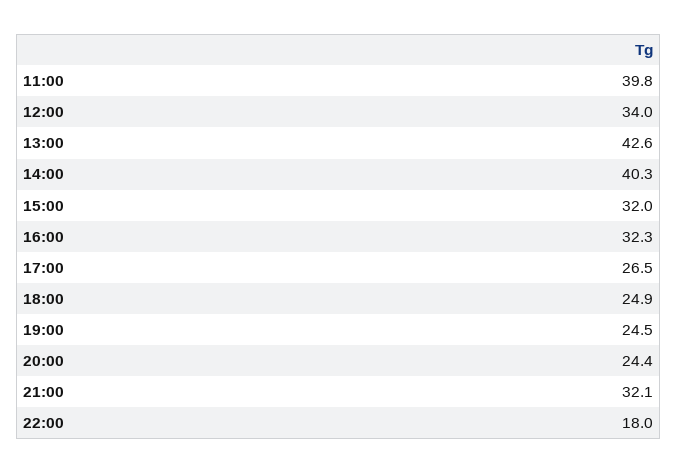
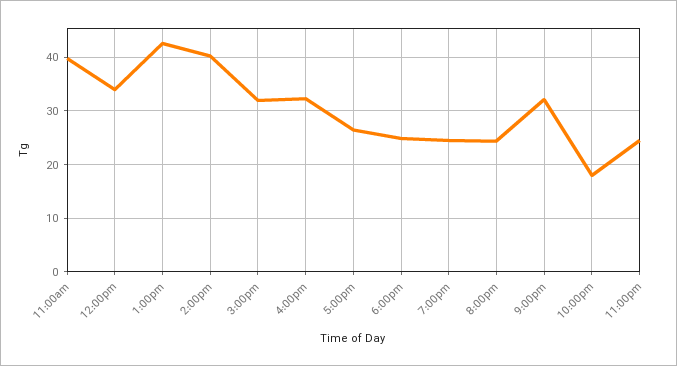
11:00pm: none -> 24

